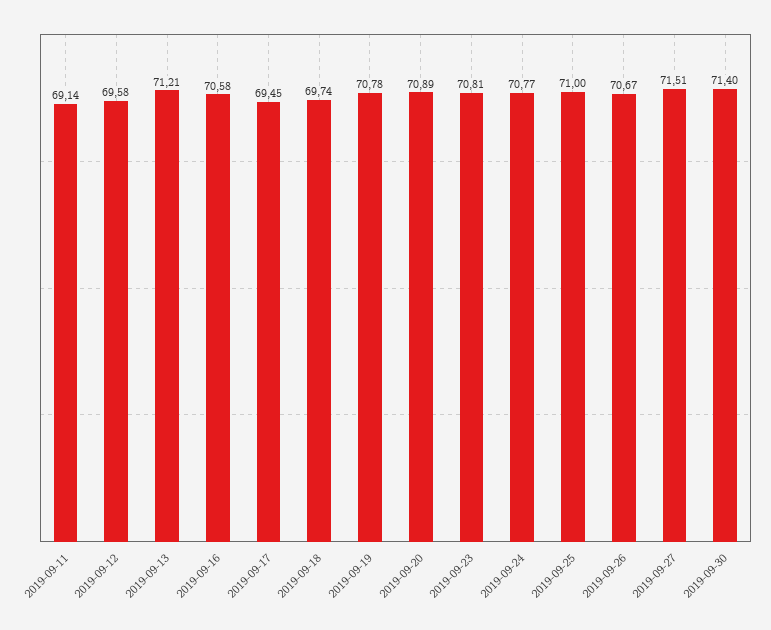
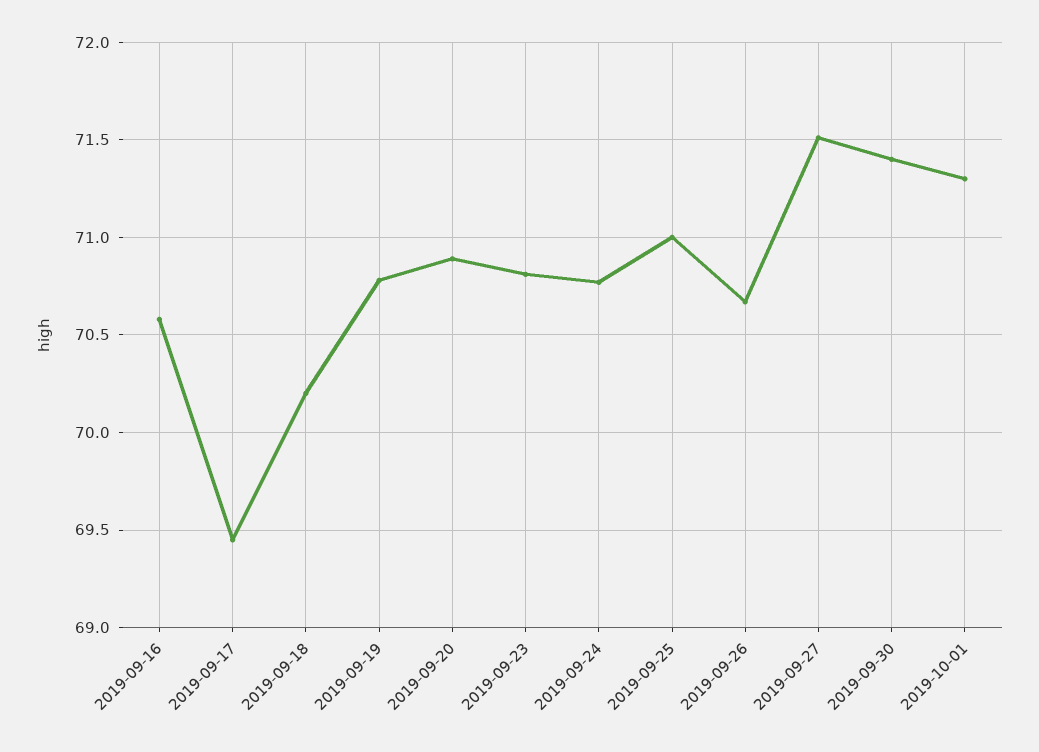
2019-09-11: 69.14 -> none
2019-09-12: 69.58 -> none
2019-09-13: 71.21 -> none
2019-09-18: 69.74 -> 70.2
2019-10-01: none -> 71.3

